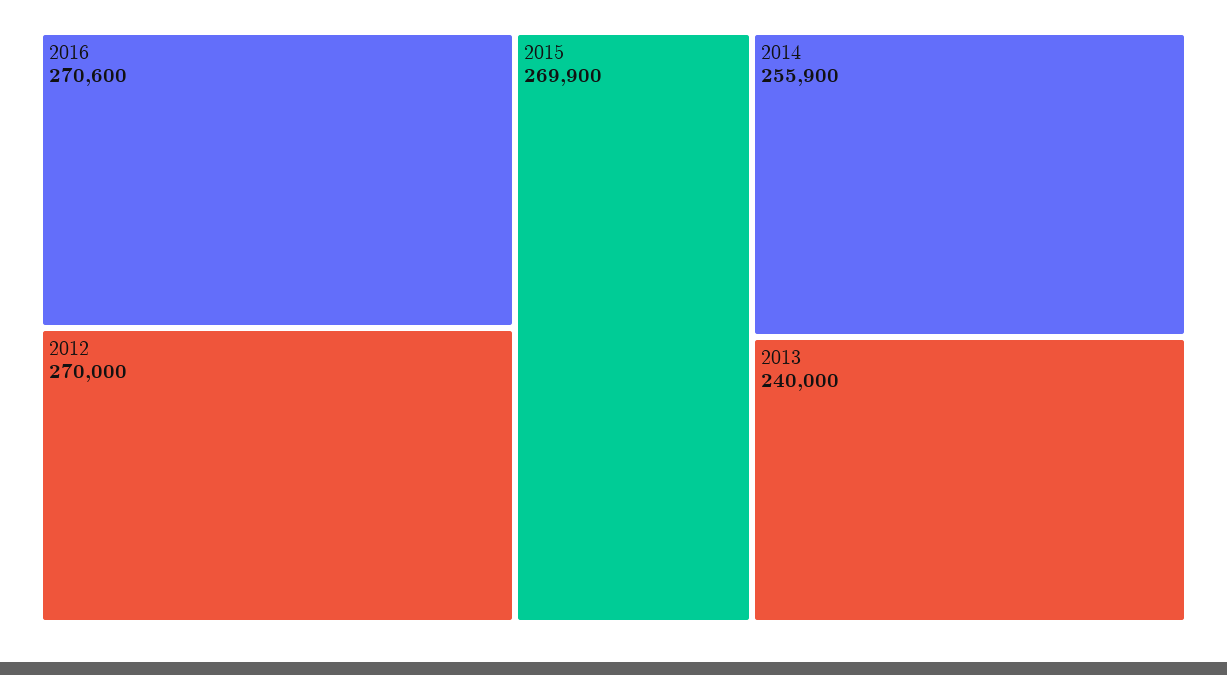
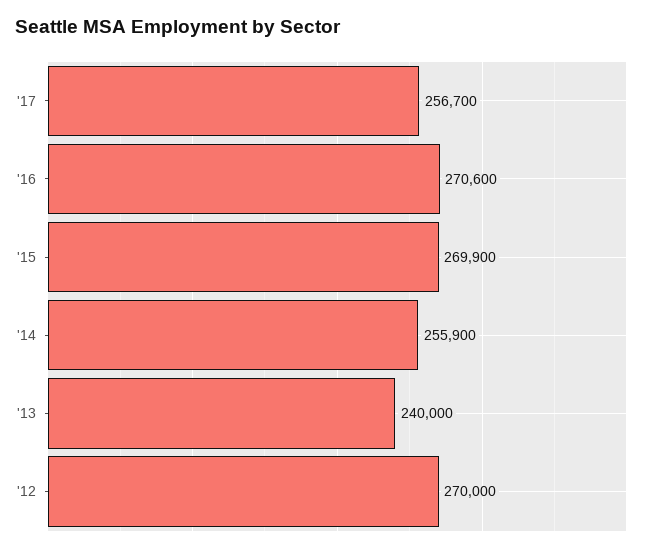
'17: none -> 256700

